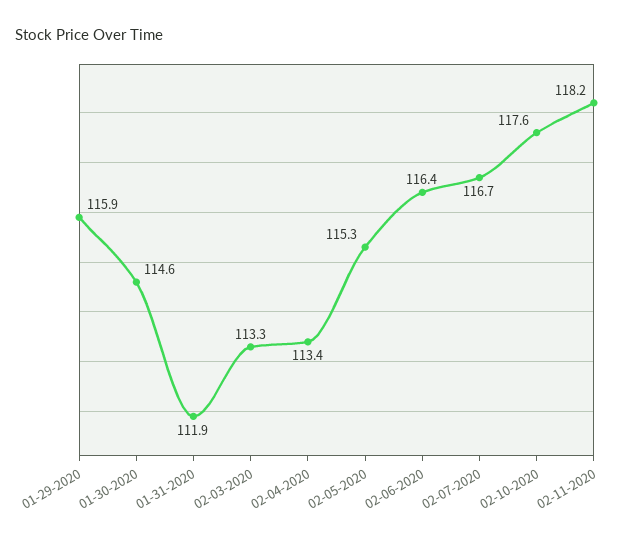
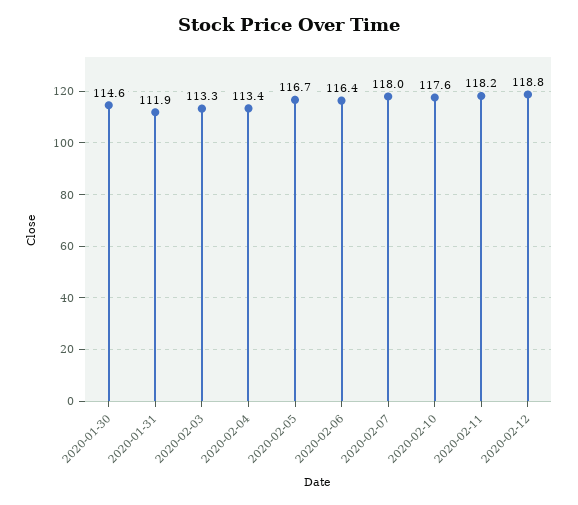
01-29-2020: 115.9 -> none
02-05-2020: 115.3 -> 116.7
02-07-2020: 116.7 -> 118
2020-02-12: none -> 118.8

